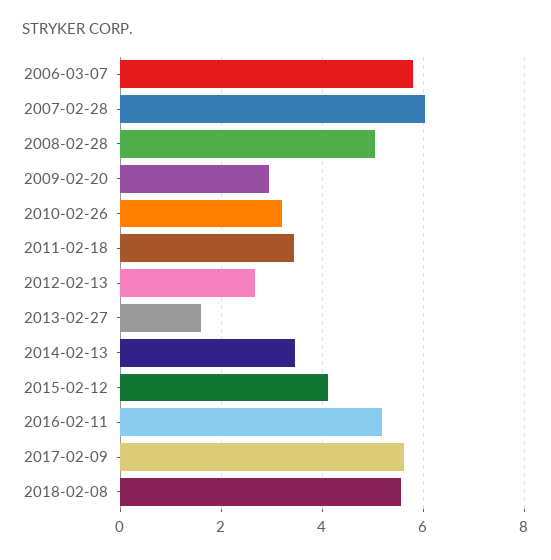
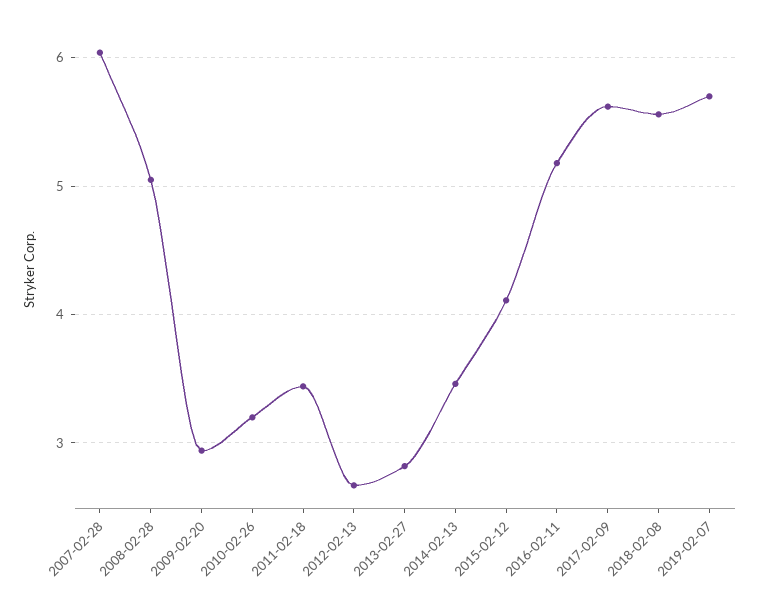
2006-03-07: 5.8 -> none
2013-02-27: 1.6 -> 2.8
2019-02-07: none -> 5.7

